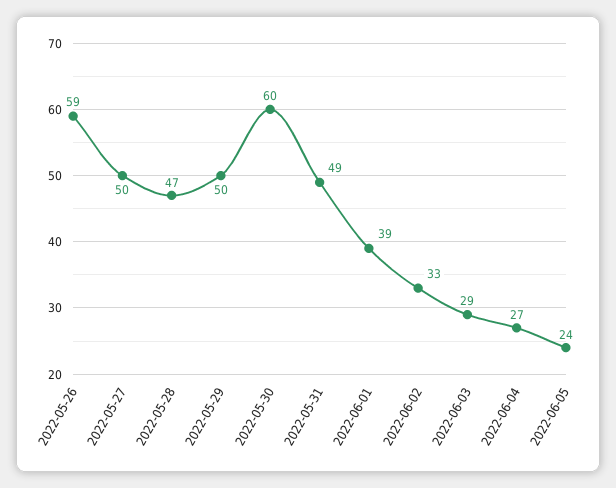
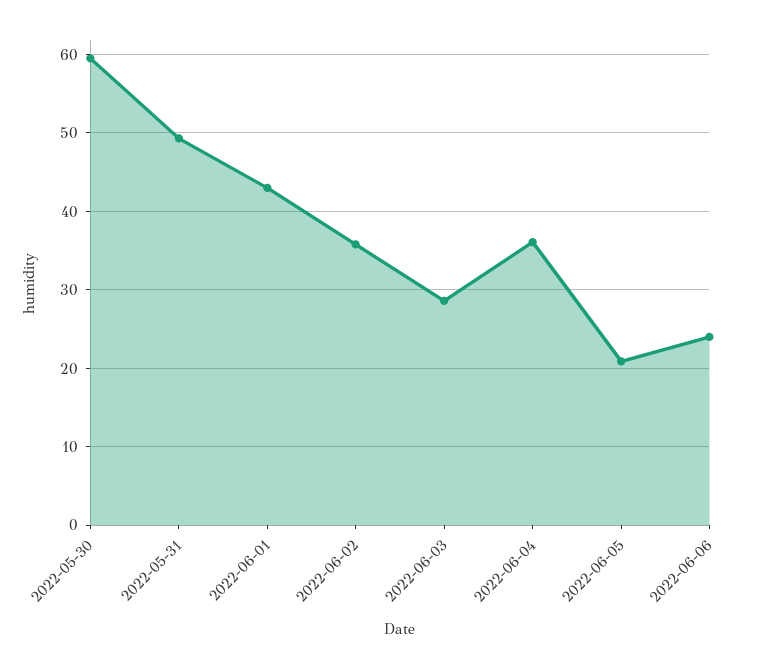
2022-05-26: 59 -> none
2022-05-27: 50 -> none
2022-05-28: 47 -> none
2022-05-29: 50 -> none
2022-06-01: 39 -> 43
2022-06-02: 33 -> 36
2022-06-04: 27 -> 36
2022-06-05: 24 -> 21
2022-06-06: none -> 24

